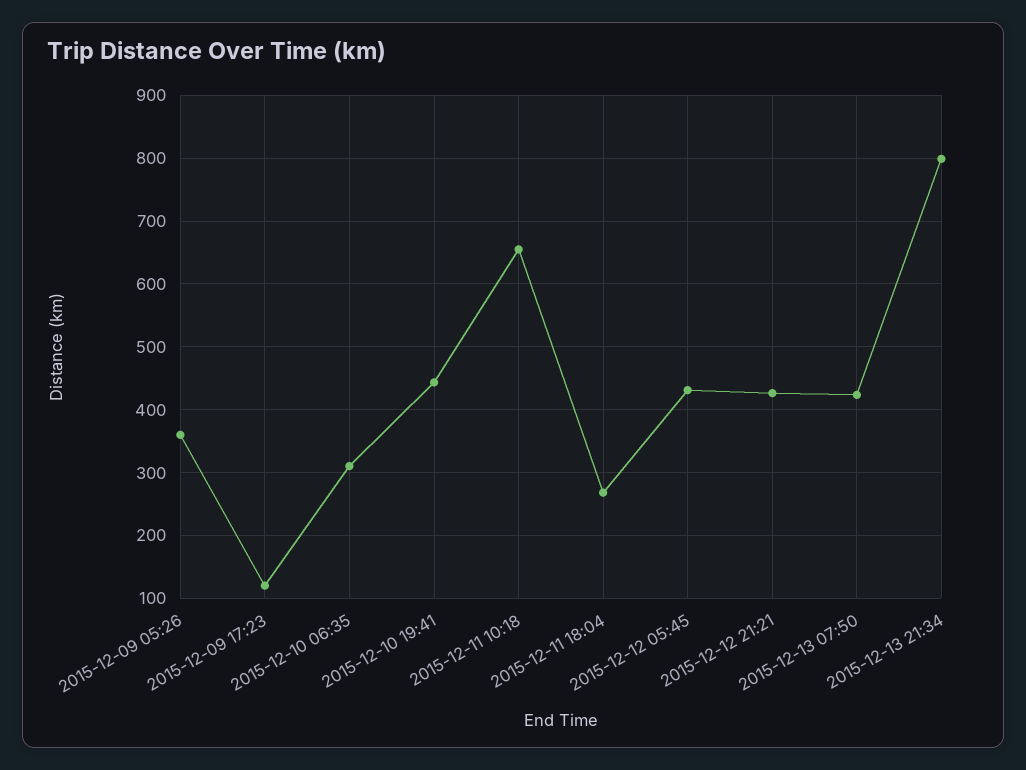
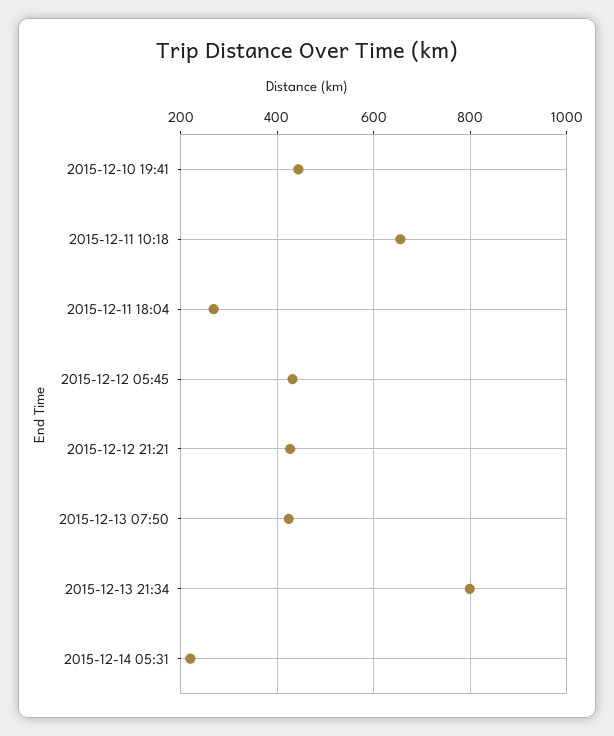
2015-12-09 05:26: 360 -> none
2015-12-09 17:23: 120 -> none
2015-12-10 06:35: 310 -> none
2015-12-14 05:31: none -> 220

